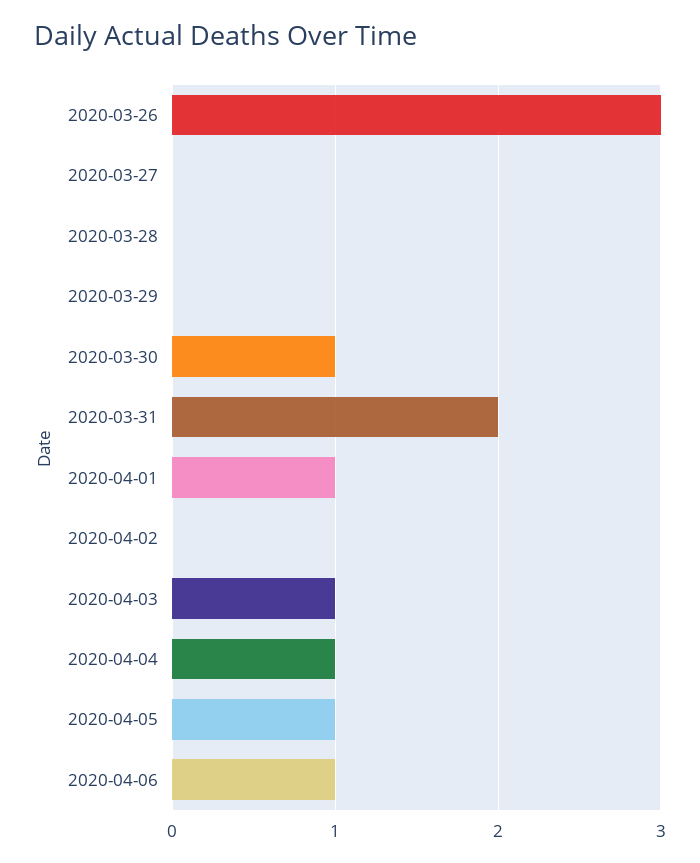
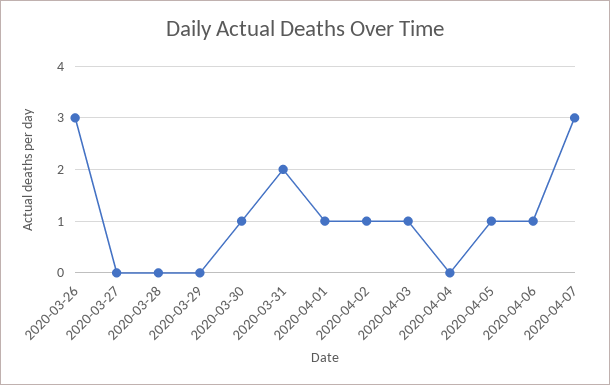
2020-04-02: 0 -> 1
2020-04-04: 1 -> 0
2020-04-07: none -> 3

